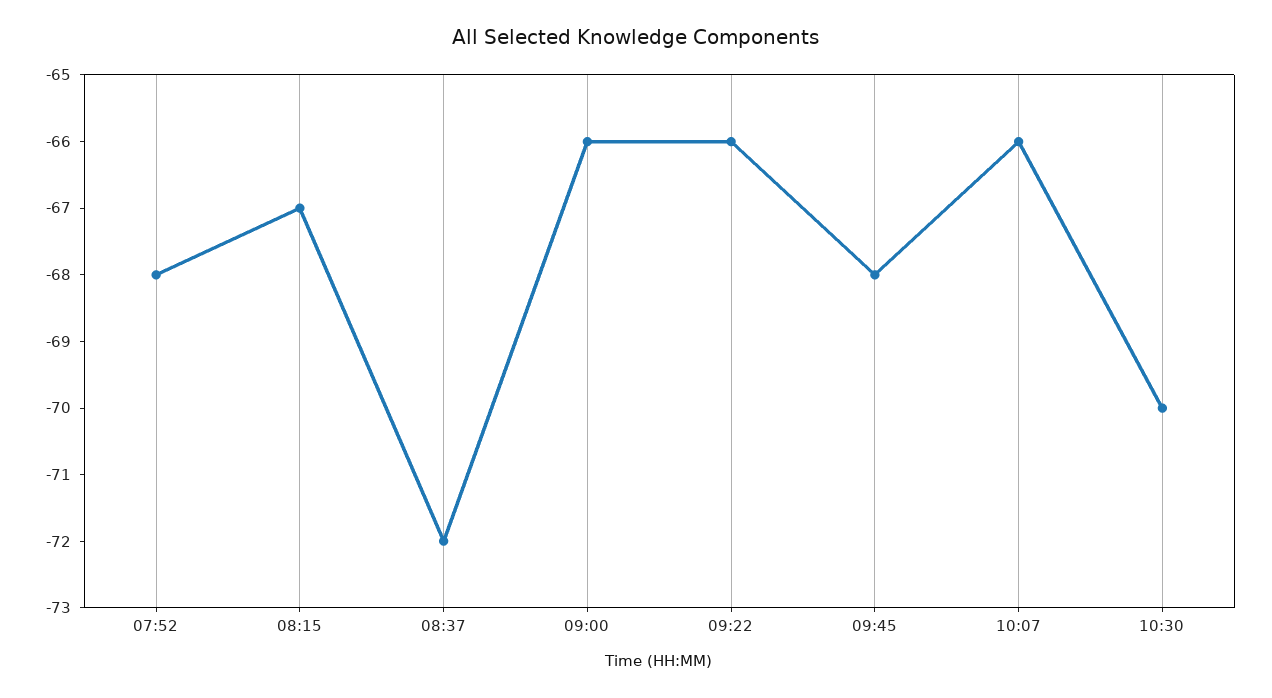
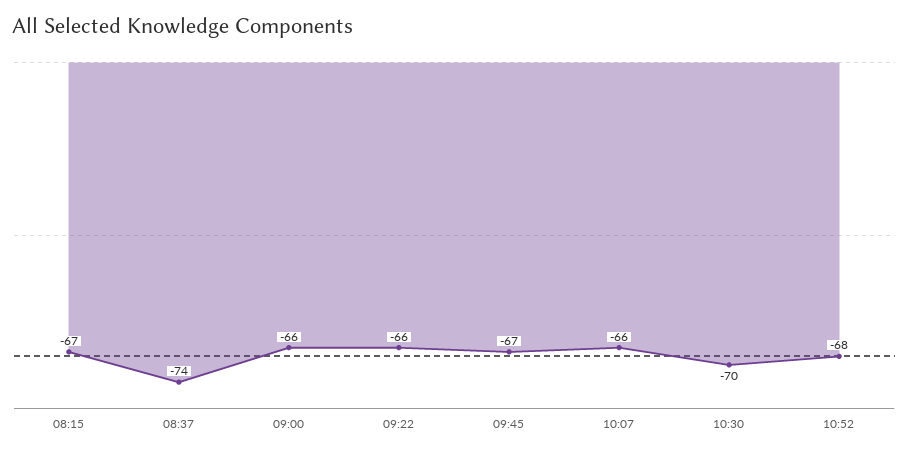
07:52: -68 -> none
08:37: -72 -> -74
09:45: -68 -> -67
10:52: none -> -68

